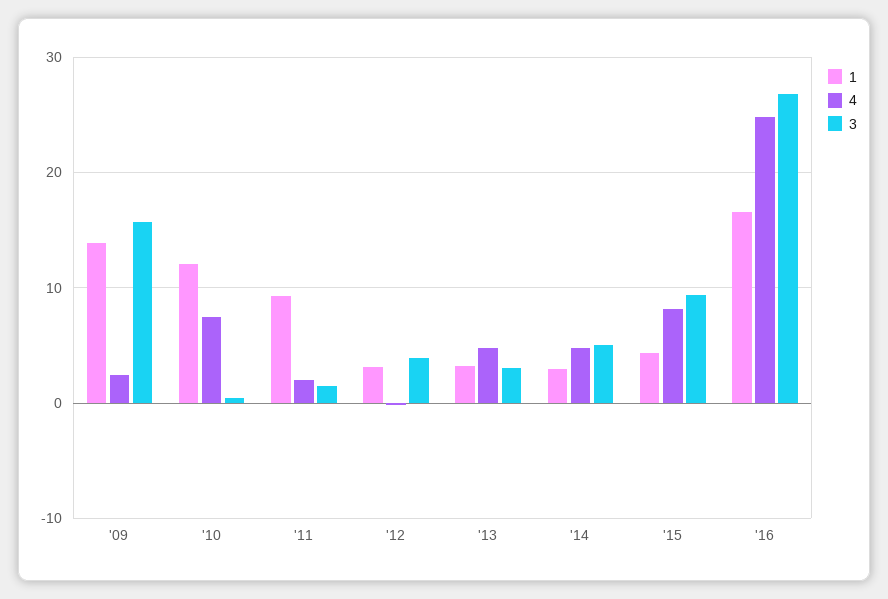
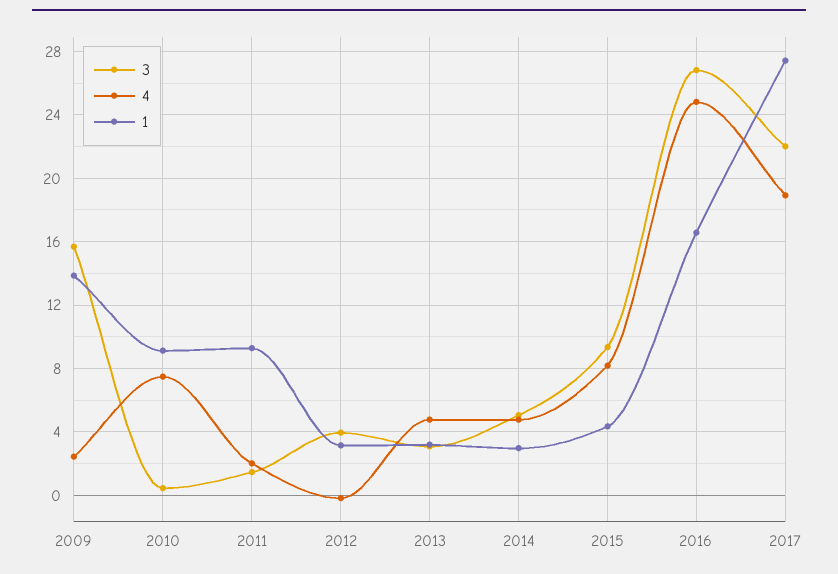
1, '10: 12 -> 9
3, 2017: none -> 22
4, 2017: none -> 19
1, 2017: none -> 27.5

